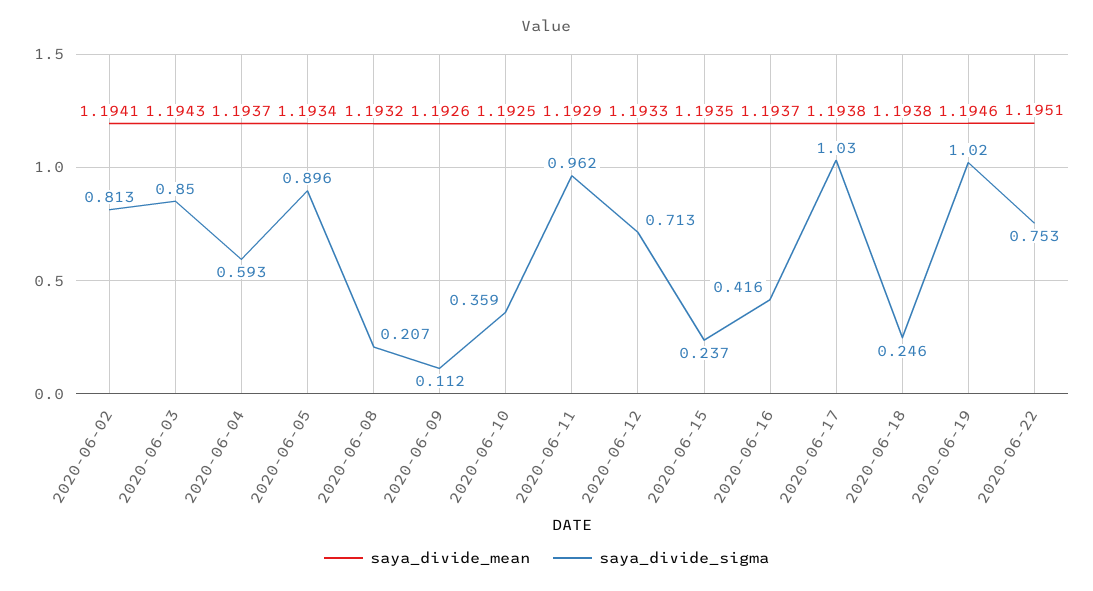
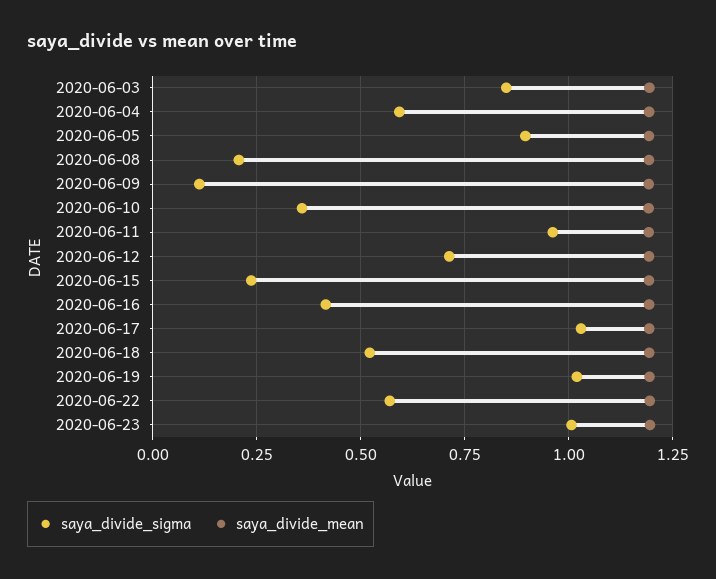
saya_divide_mean, 2020-06-02: 1.1941 -> none
saya_divide_sigma, 2020-06-02: 0.813 -> none
saya_divide_sigma, 2020-06-18: 0.246 -> 0.525
saya_divide_sigma, 2020-06-22: 0.753 -> 0.575
saya_divide_sigma, 2020-06-23: none -> 1
saya_divide_mean, 2020-06-23: none -> 1.2

